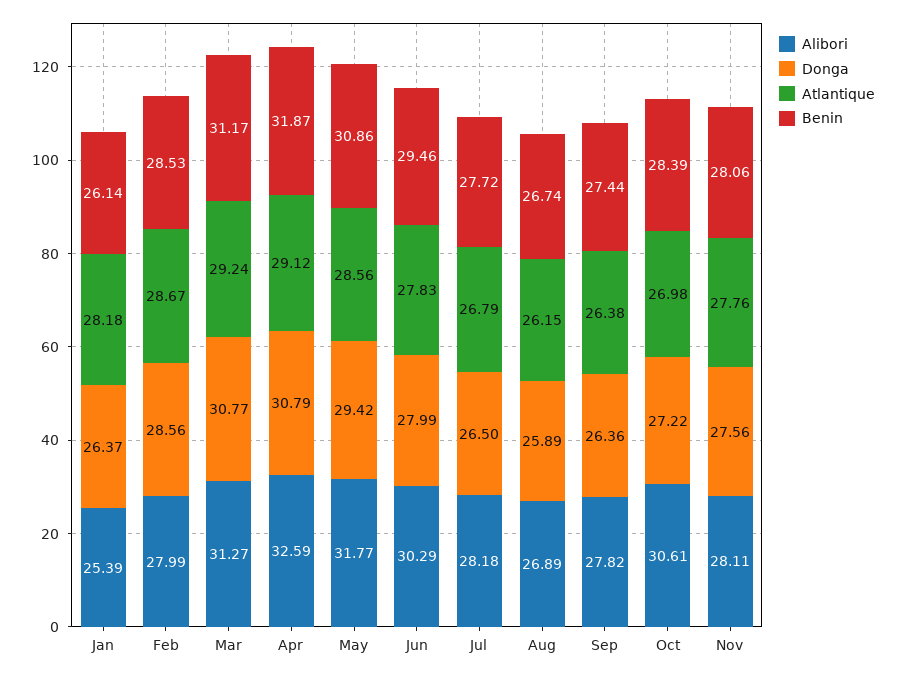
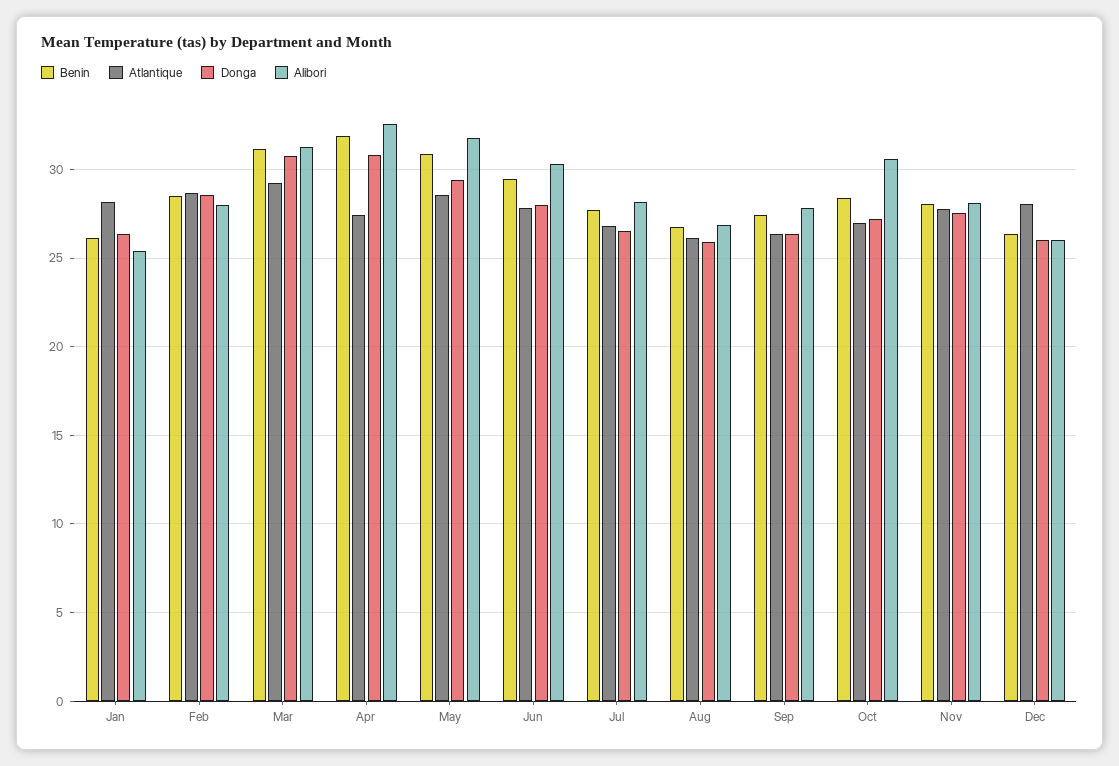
Atlantique, Apr: 29.12 -> 27.5
Benin, Dec: none -> 26.5
Atlantique, Dec: none -> 28
Donga, Dec: none -> 26
Alibori, Dec: none -> 26

